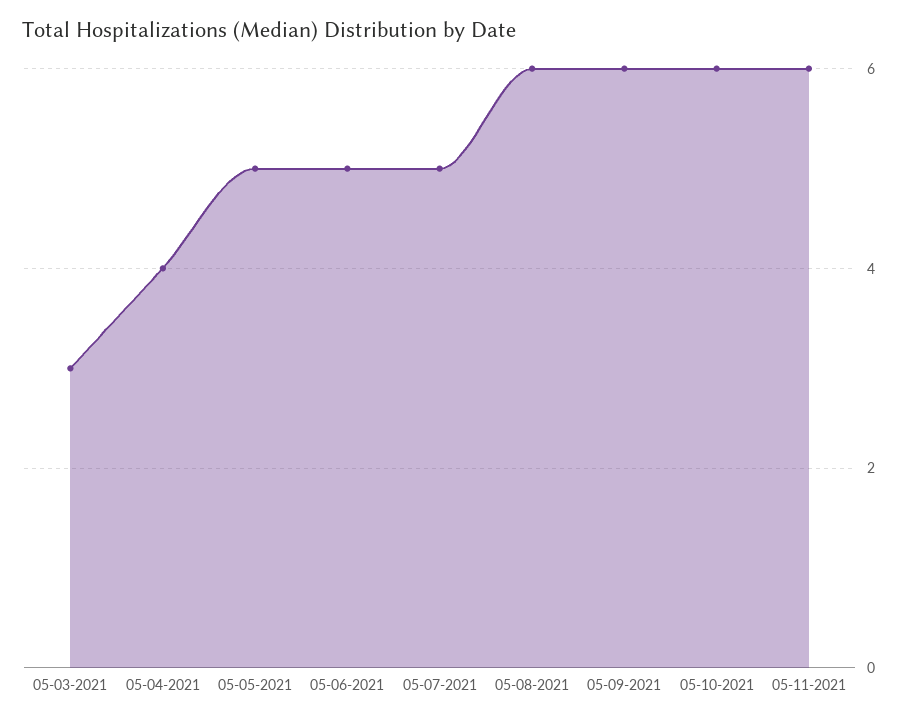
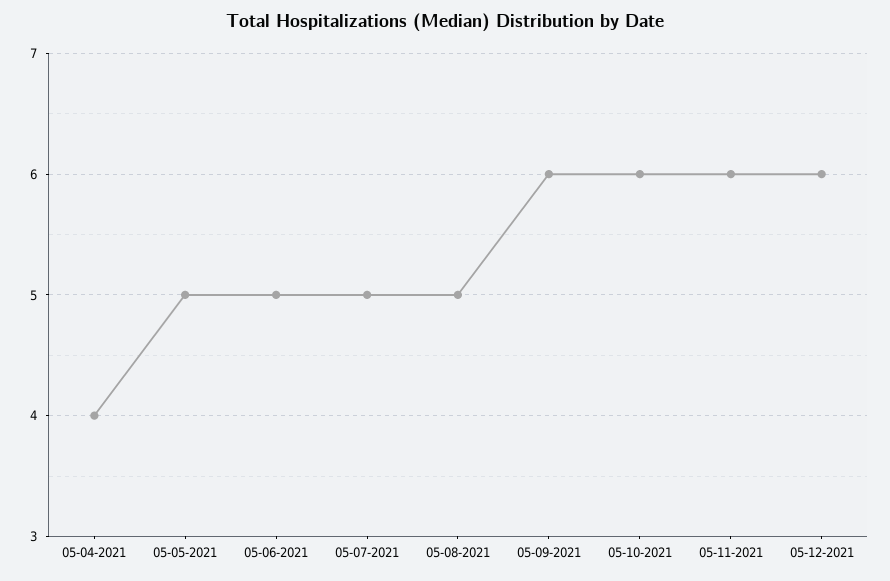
05-03-2021: 3 -> none
05-08-2021: 6 -> 5
05-12-2021: none -> 6

